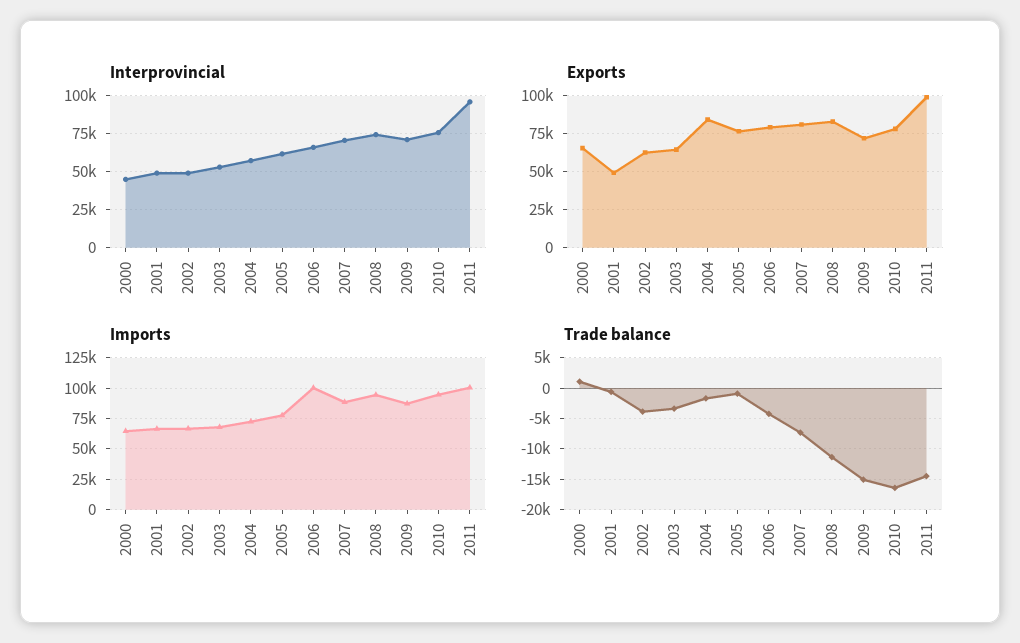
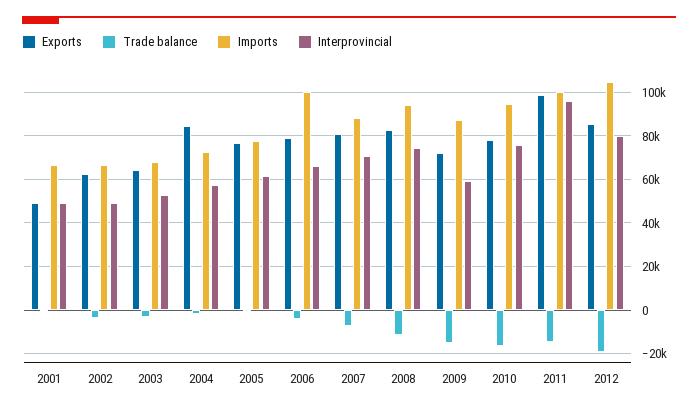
Interprovincial, 2000: 45000 -> none
Interprovincial, 2009: 70000 -> 60000
Exports, 2000: 65000 -> none
Imports, 2000: 65000 -> none
Trade balance, 2000: 1000 -> none
Exports, 2012: none -> 85000
Trade balance, 2012: none -> -20000
Imports, 2012: none -> 105000
Interprovincial, 2012: none -> 80000

